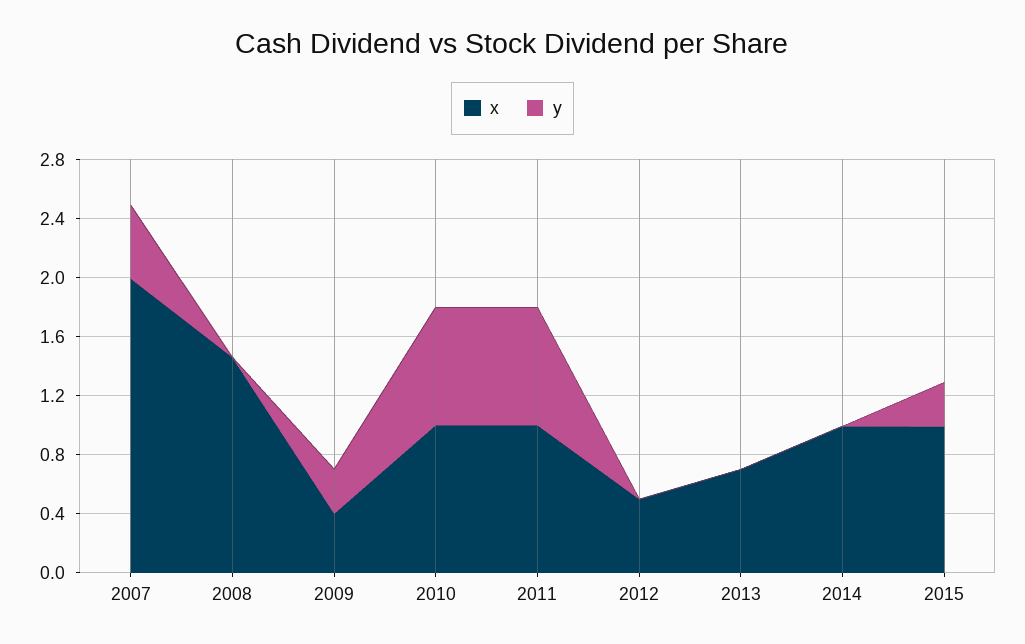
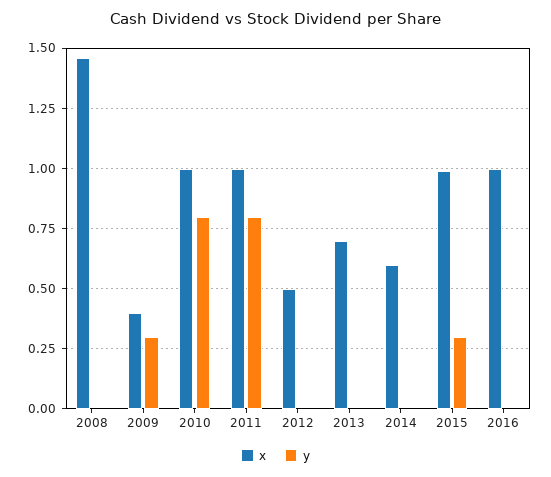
x, 2007: 2 -> none
y, 2007: 0.5 -> none
x, 2014: 1 -> 0.6
x, 2016: none -> 1
y, 2016: none -> 0

